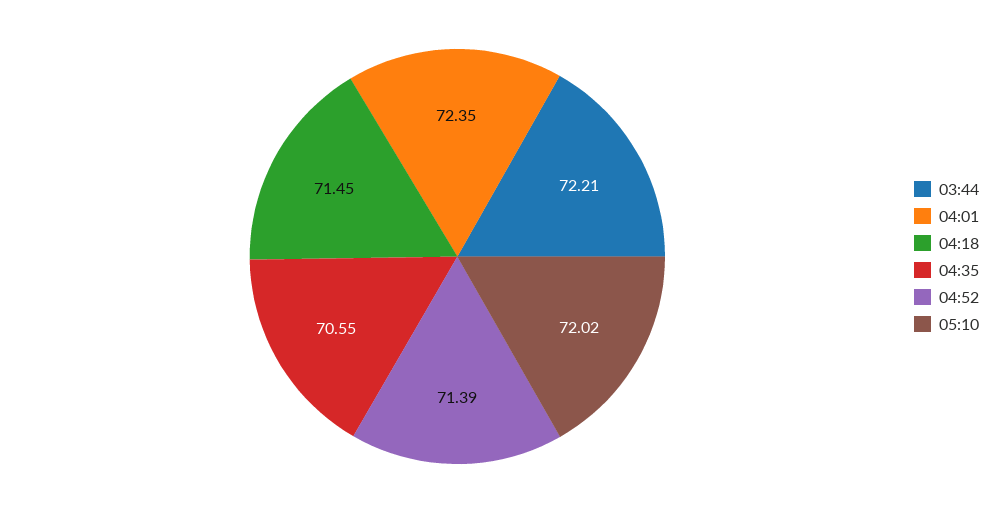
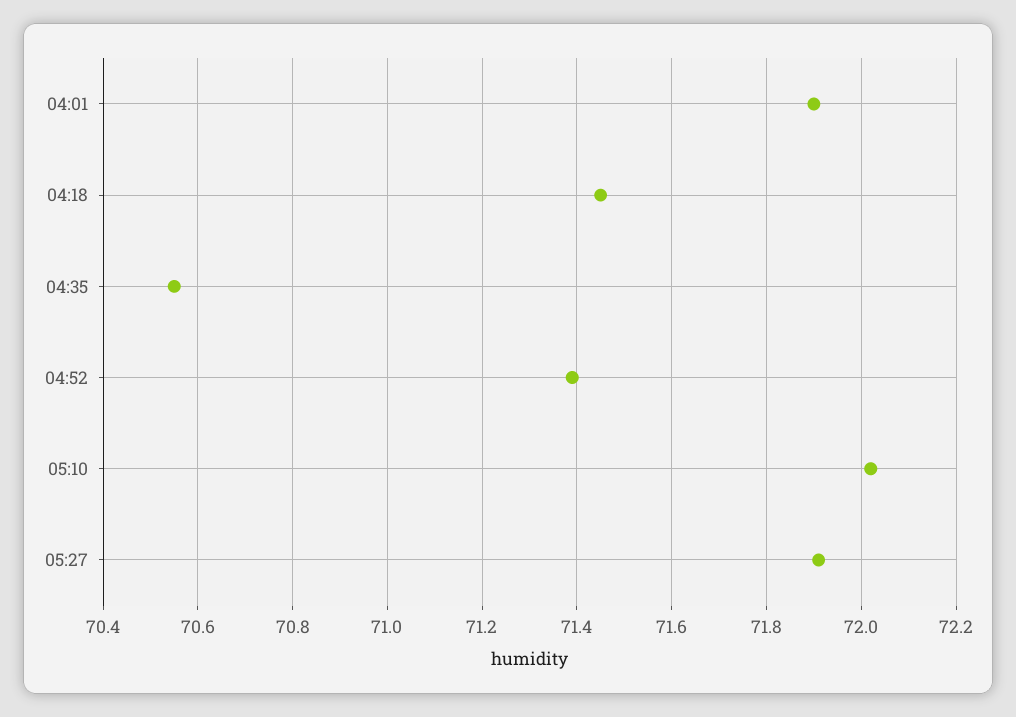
03:44: 72.21 -> none
04:01: 72.35 -> 71.9
05:27: none -> 71.9

